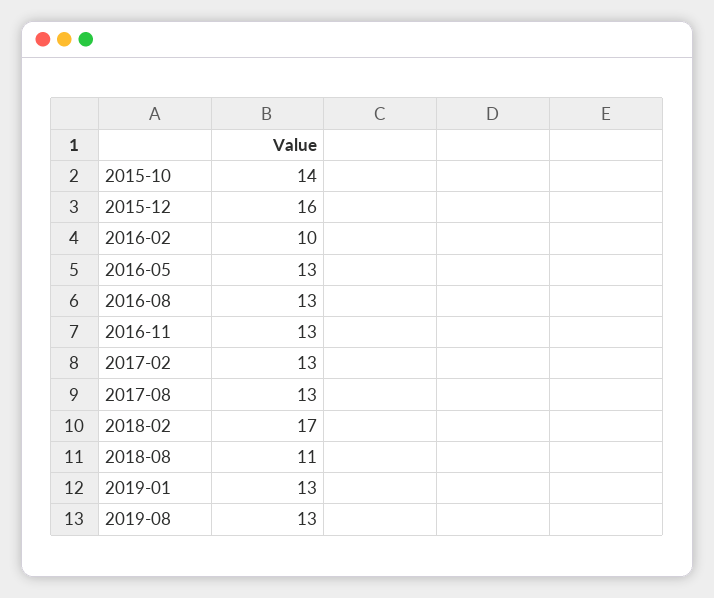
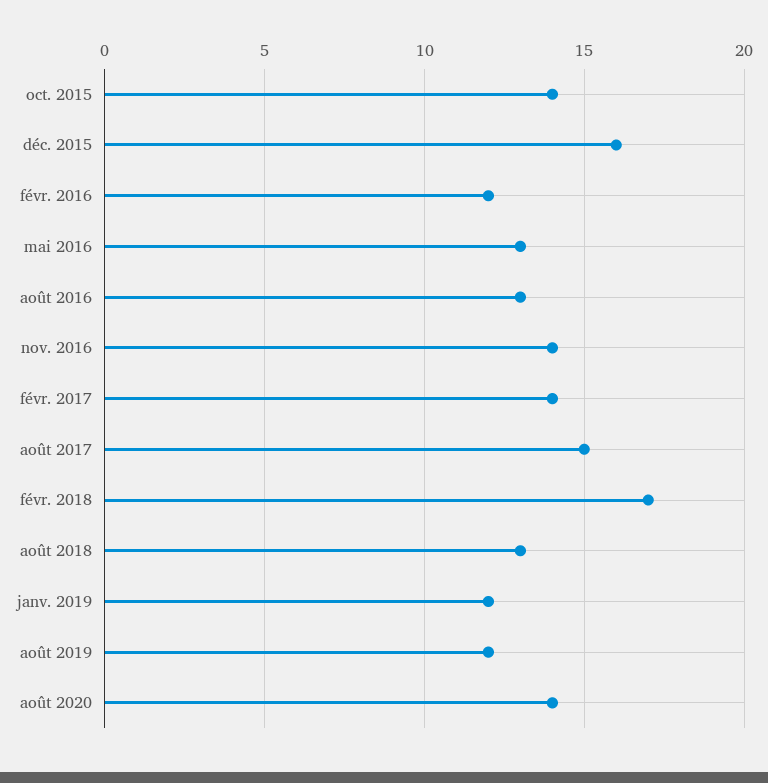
2016-02: 10 -> 12
2016-11: 13 -> 14
2017-02: 13 -> 14
2017-08: 13 -> 15
2018-08: 11 -> 13
2019-01: 13 -> 12
2019-08: 13 -> 12
août 2020: none -> 14

